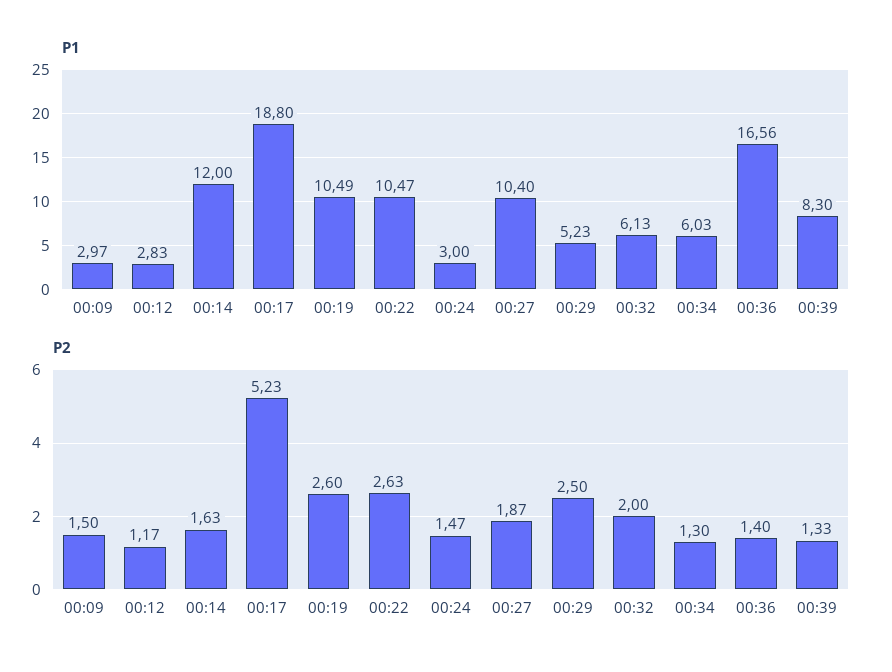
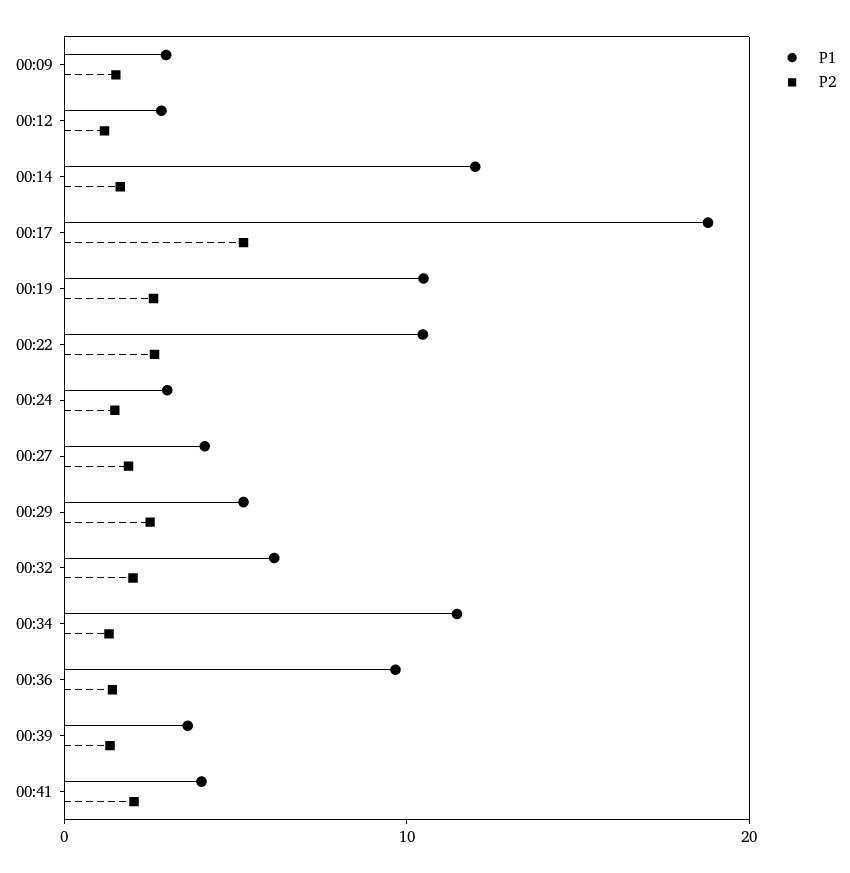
P1, 00:27: 10.4 -> 4
P1, 00:34: 6.03 -> 12
P1, 00:36: 16.56 -> 10
P1, 00:39: 8.3 -> 4
P1, 00:41: none -> 4
P2, 00:41: none -> 2

